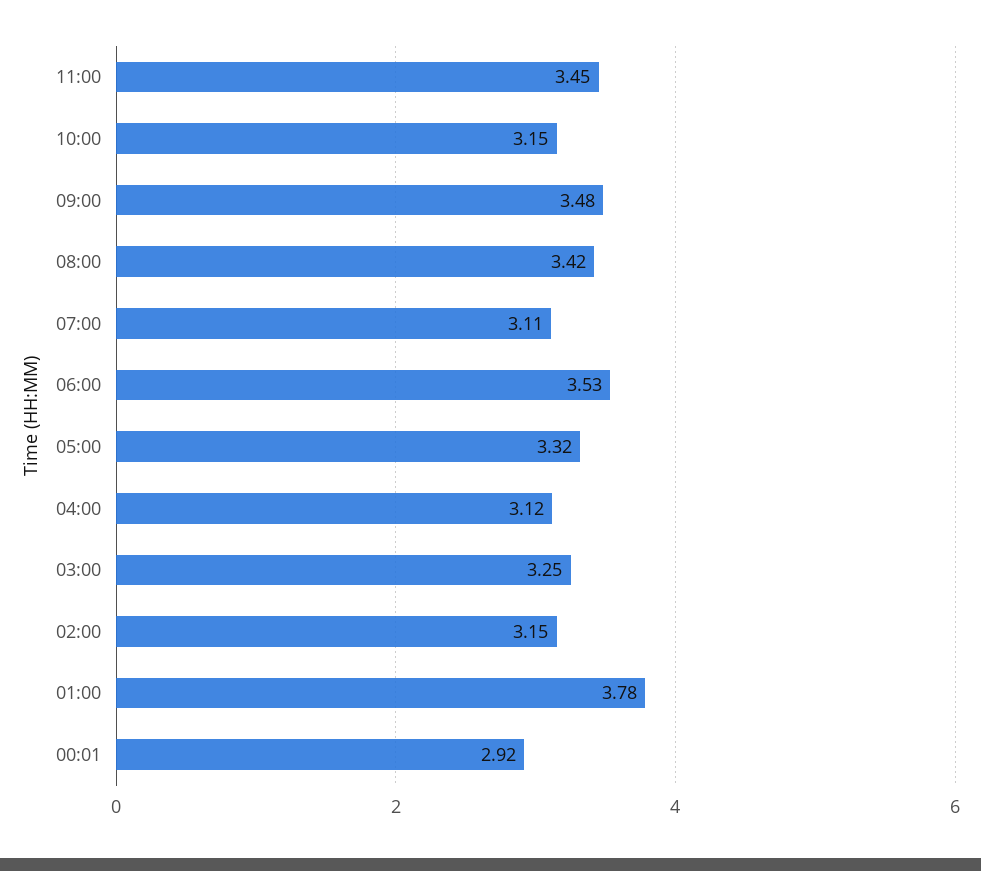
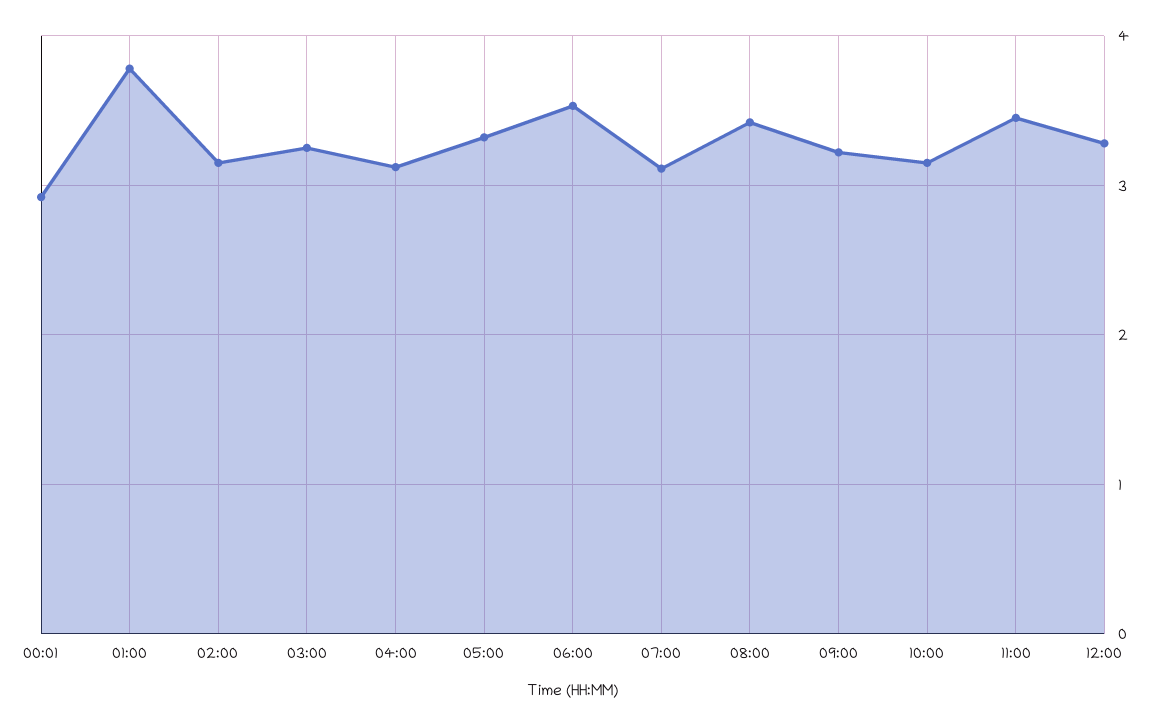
09:00: 3.48 -> 3.2
12:00: none -> 3.3

